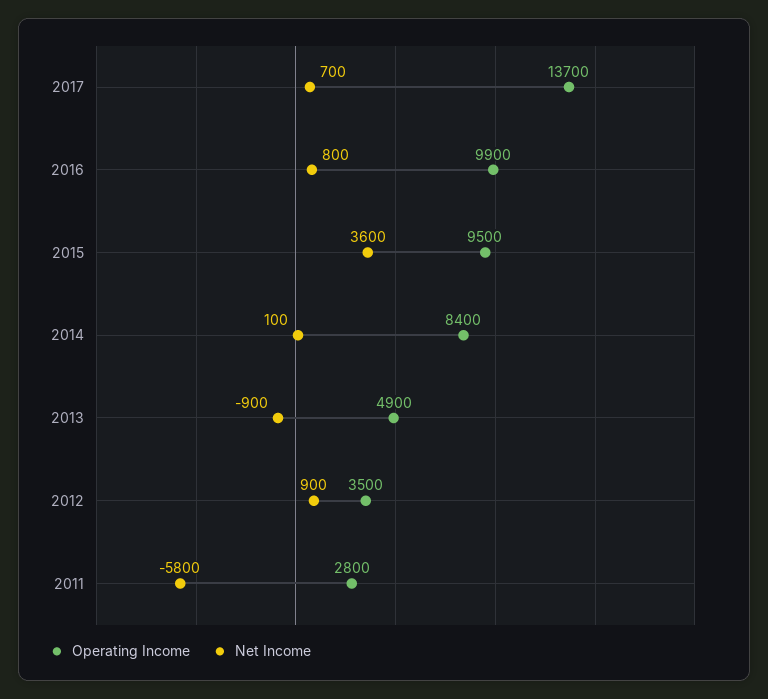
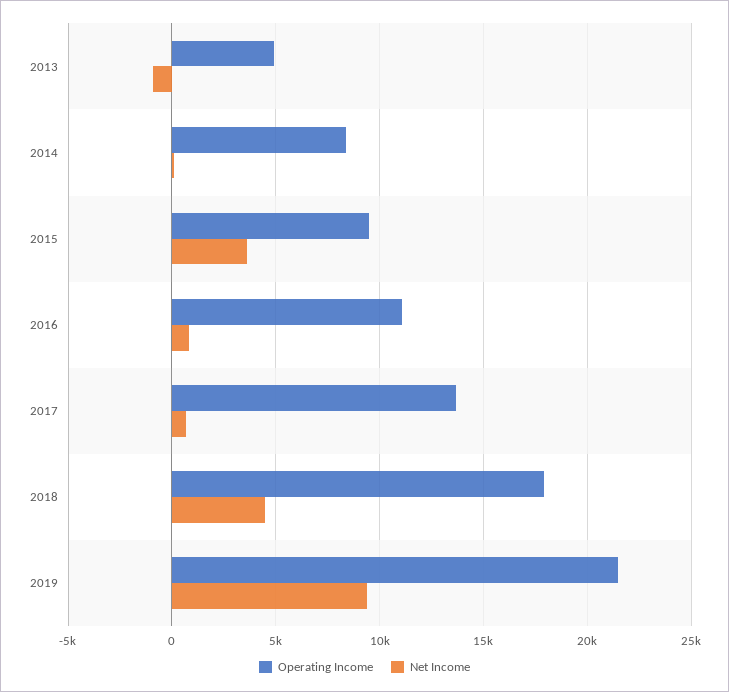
Operating Income, 2016: 9900 -> 11000
Operating Income, 2012: 3500 -> none
Net Income, 2012: 900 -> none
Operating Income, 2011: 2800 -> none
Net Income, 2011: -5800 -> none
Operating Income, 2018: none -> 18000
Net Income, 2018: none -> 4500
Operating Income, 2019: none -> 21500
Net Income, 2019: none -> 9500

